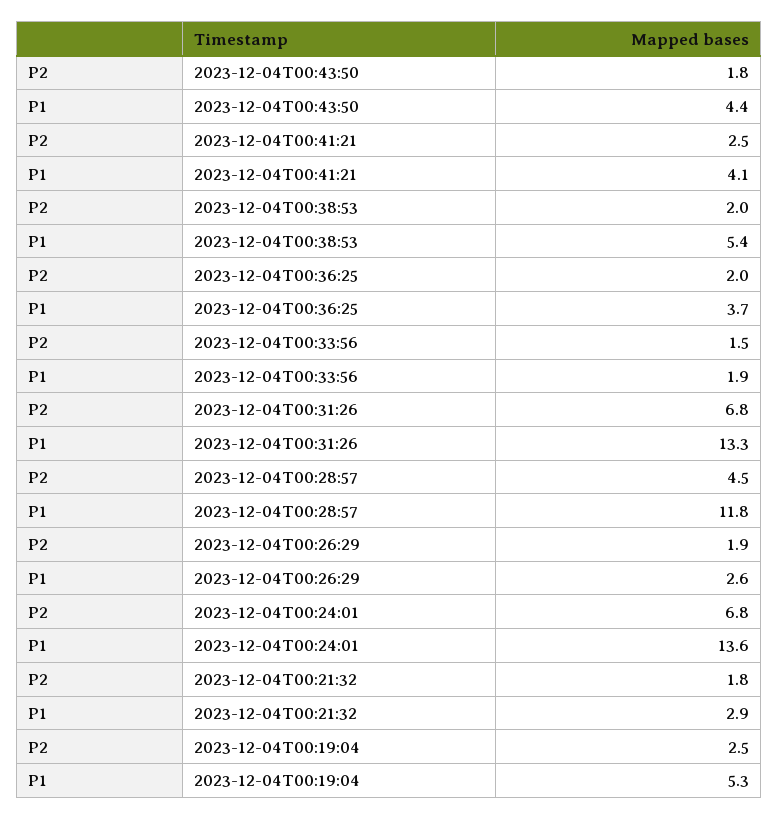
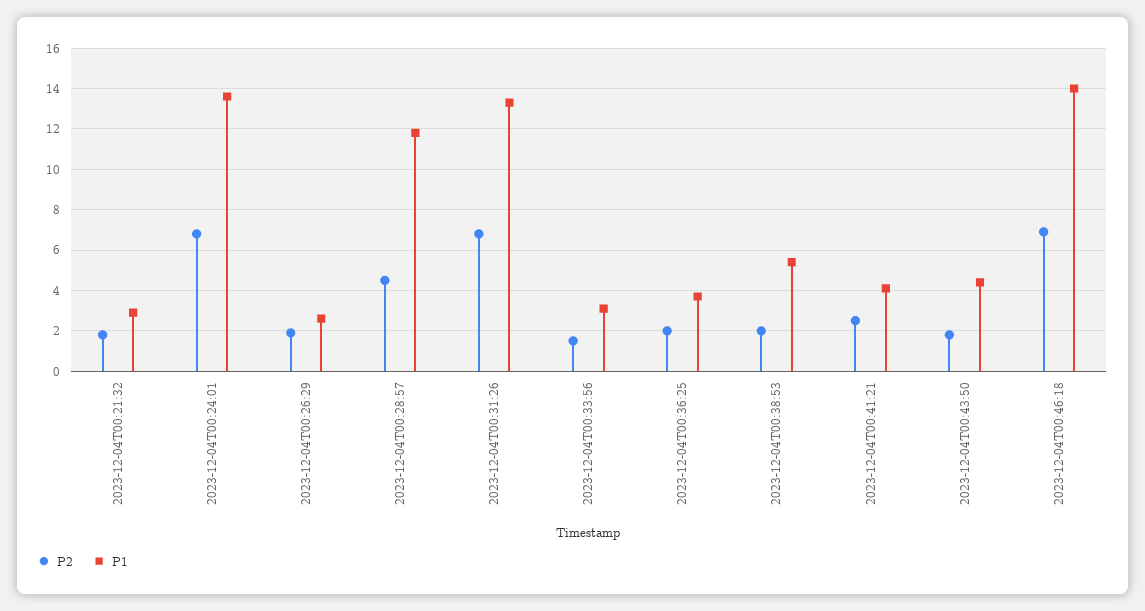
P1, 2023-12-04T00:33:56: 1.9 -> 3
P2, 2023-12-04T00:19:04: 2.5 -> none
P1, 2023-12-04T00:19:04: 5.3 -> none
P2, 2023-12-04T00:46:18: none -> 7
P1, 2023-12-04T00:46:18: none -> 14

